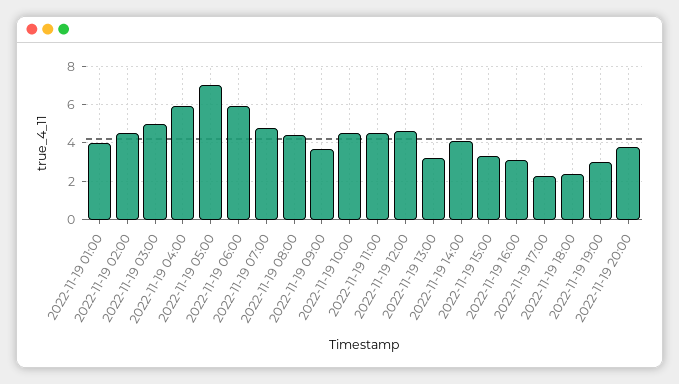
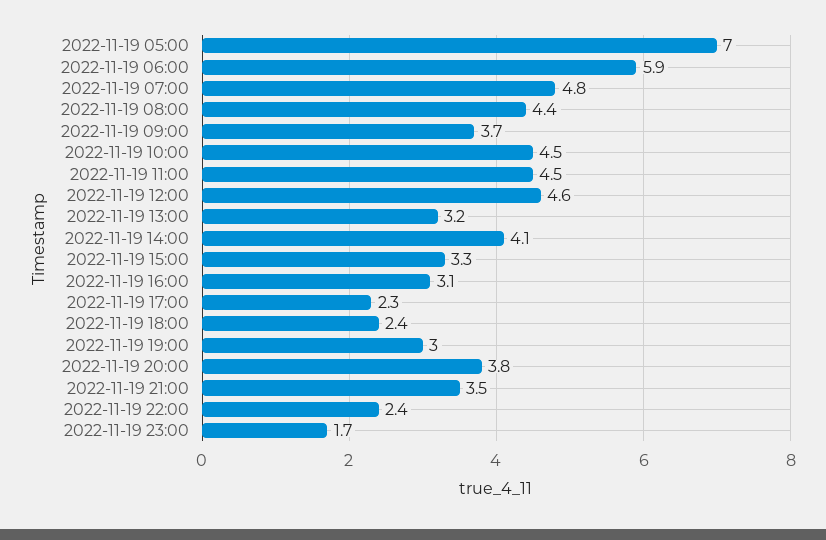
2022-11-19 01:00: 4 -> none
2022-11-19 02:00: 4.5 -> none
2022-11-19 03:00: 5 -> none
2022-11-19 04:00: 6 -> none
2022-11-19 21:00: none -> 3.5
2022-11-19 22:00: none -> 2.4
2022-11-19 23:00: none -> 1.7

